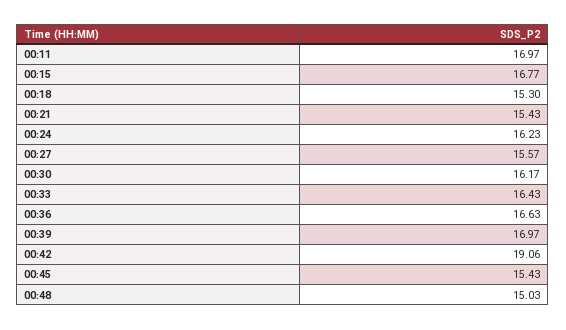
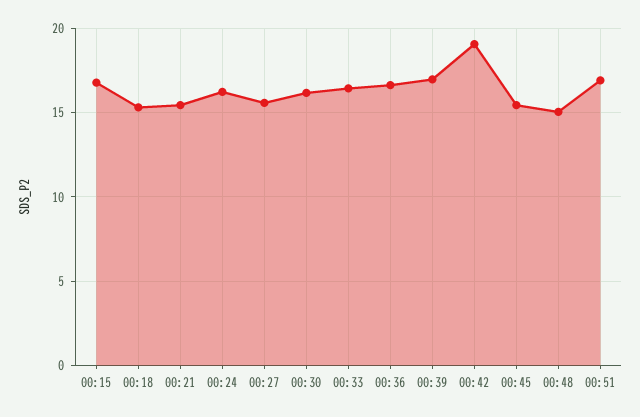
00:11: 16.97 -> none
00:51: none -> 17

